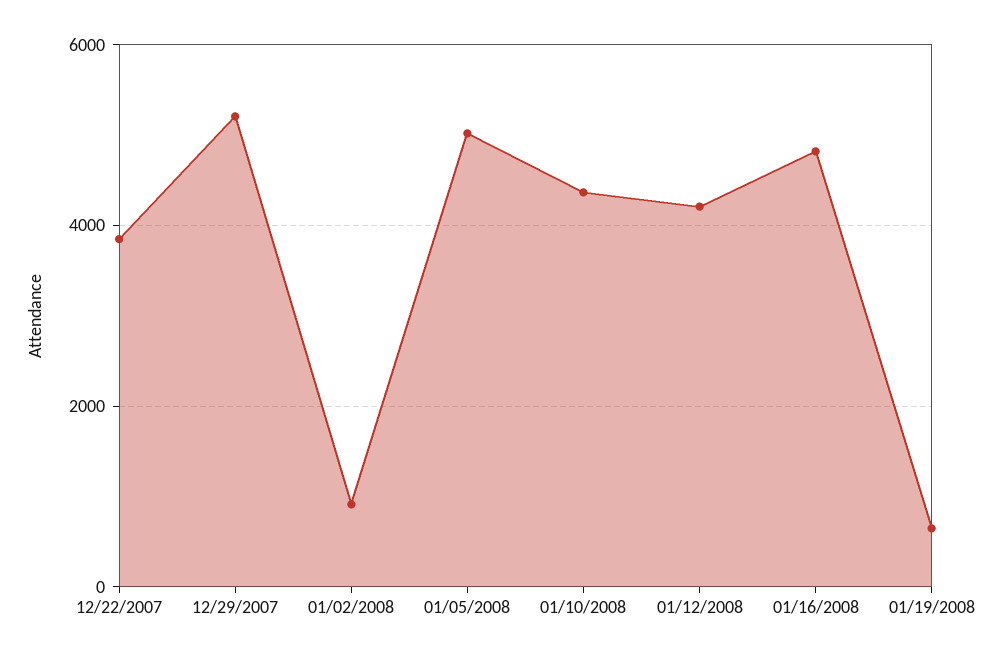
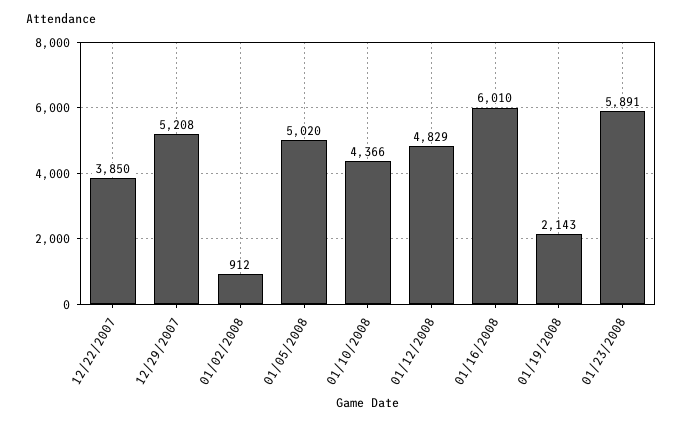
01/12/2008: 4200 -> 4829
01/16/2008: 4800 -> 6010
01/19/2008: 600 -> 2143
01/23/2008: none -> 5891

